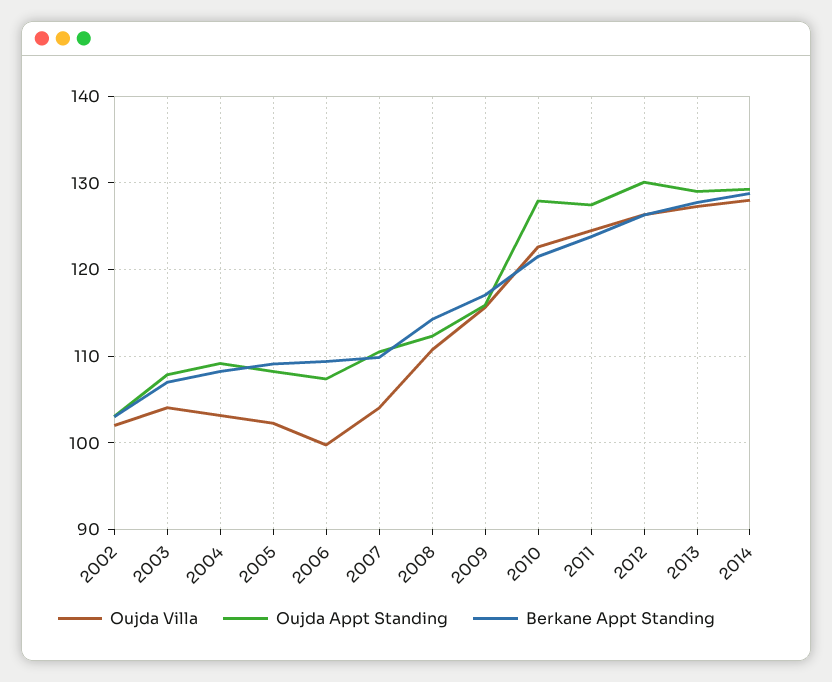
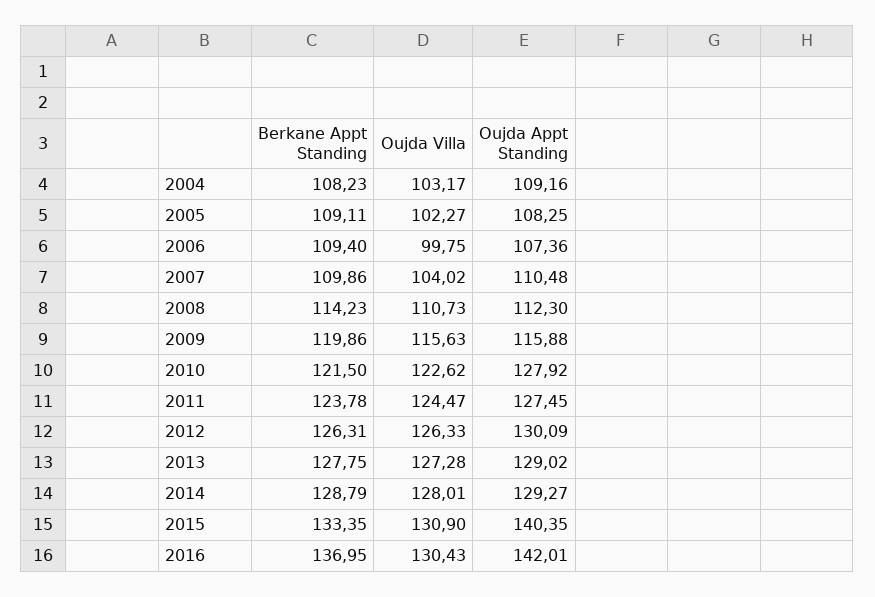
Oujda Villa, 2002: 102 -> none
Oujda Appt Standing, 2002: 103 -> none
Berkane Appt Standing, 2002: 103 -> none
Oujda Villa, 2003: 104 -> none
Oujda Appt Standing, 2003: 108 -> none
Berkane Appt Standing, 2003: 107 -> none
Berkane Appt Standing, 2009: 117 -> 119.86
Berkane Appt Standing, 2015: none -> 133.35
Oujda Villa, 2015: none -> 130.9
Oujda Appt Standing, 2015: none -> 140.35
Berkane Appt Standing, 2016: none -> 136.95
Oujda Villa, 2016: none -> 130.43
Oujda Appt Standing, 2016: none -> 142.01

